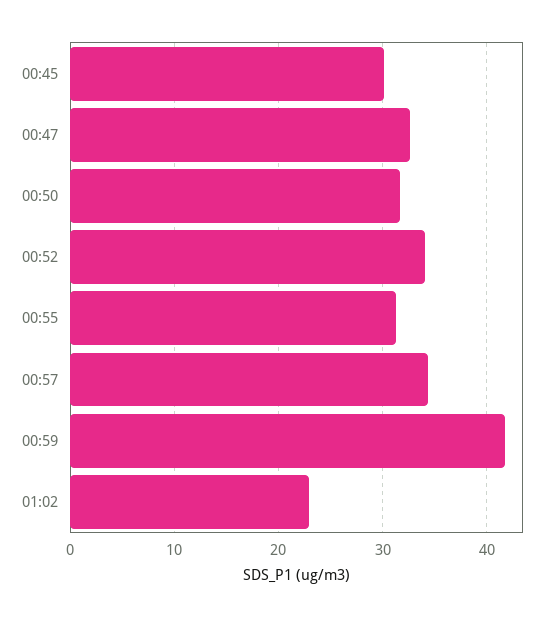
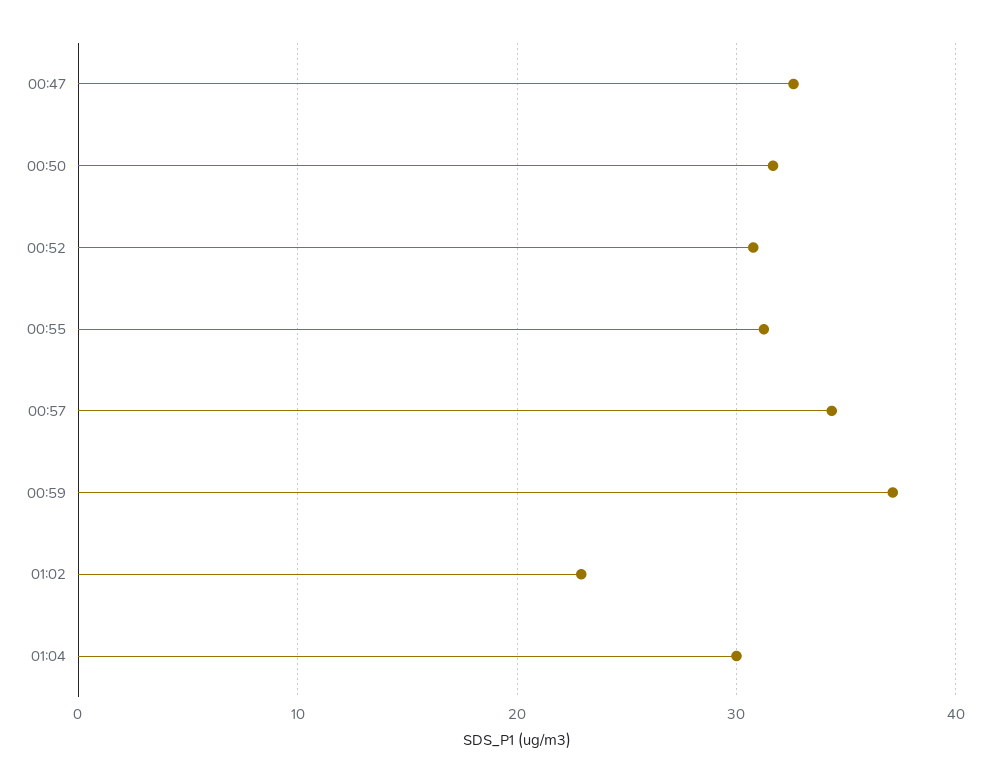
00:45: 30 -> none
00:52: 34 -> 31
00:59: 42 -> 37
01:04: none -> 30

